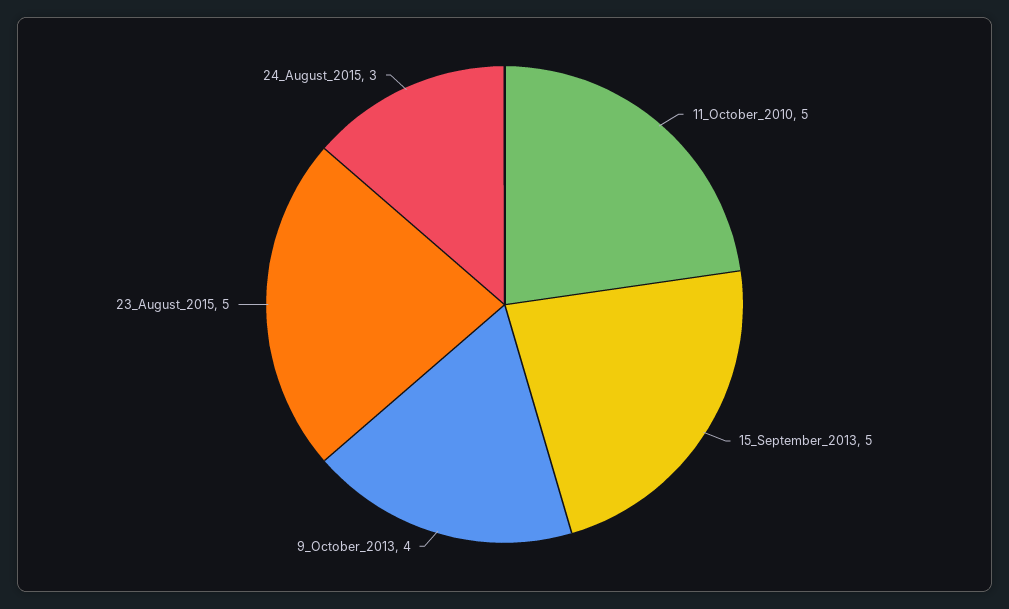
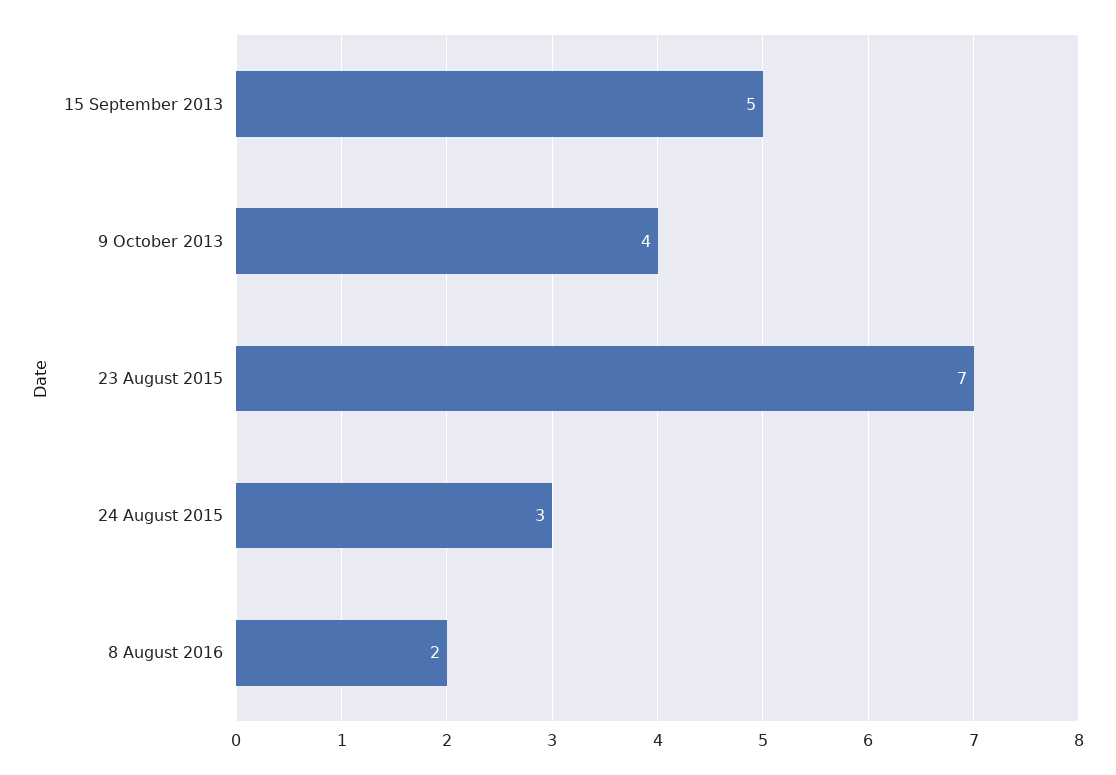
11_October_2010: 5 -> none
23_August_2015: 5 -> 7
8 August 2016: none -> 2

